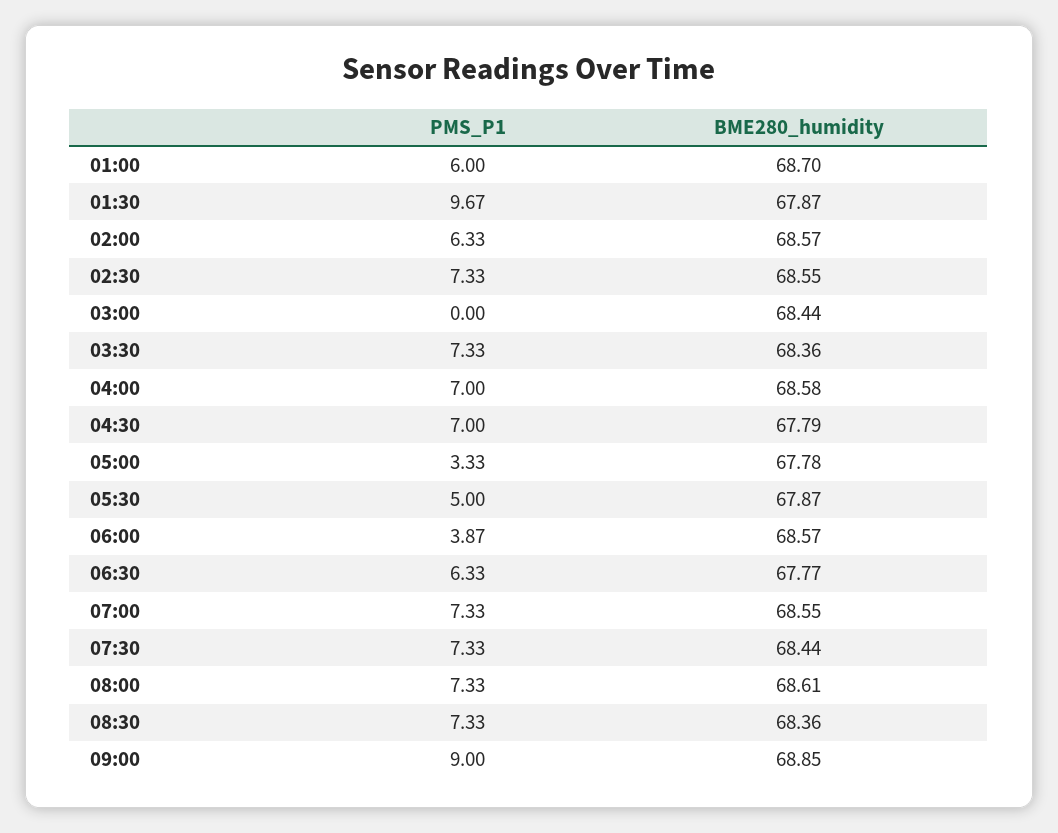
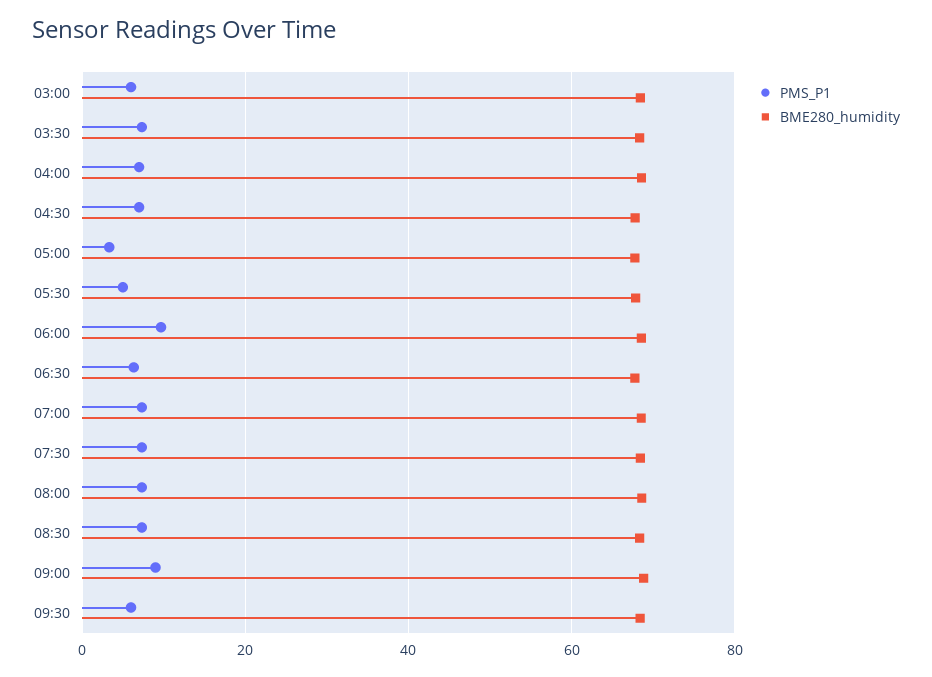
PMS_P1, 01:00: 6 -> none
BME280_humidity, 01:00: 68.7 -> none
PMS_P1, 01:30: 9.67 -> none
BME280_humidity, 01:30: 67.87 -> none
PMS_P1, 02:00: 6.33 -> none
BME280_humidity, 02:00: 68.57 -> none
PMS_P1, 02:30: 7.33 -> none
BME280_humidity, 02:30: 68.55 -> none
PMS_P1, 03:00: 0 -> 6
PMS_P1, 06:00: 3.87 -> 10
PMS_P1, 09:30: none -> 6
BME280_humidity, 09:30: none -> 68

